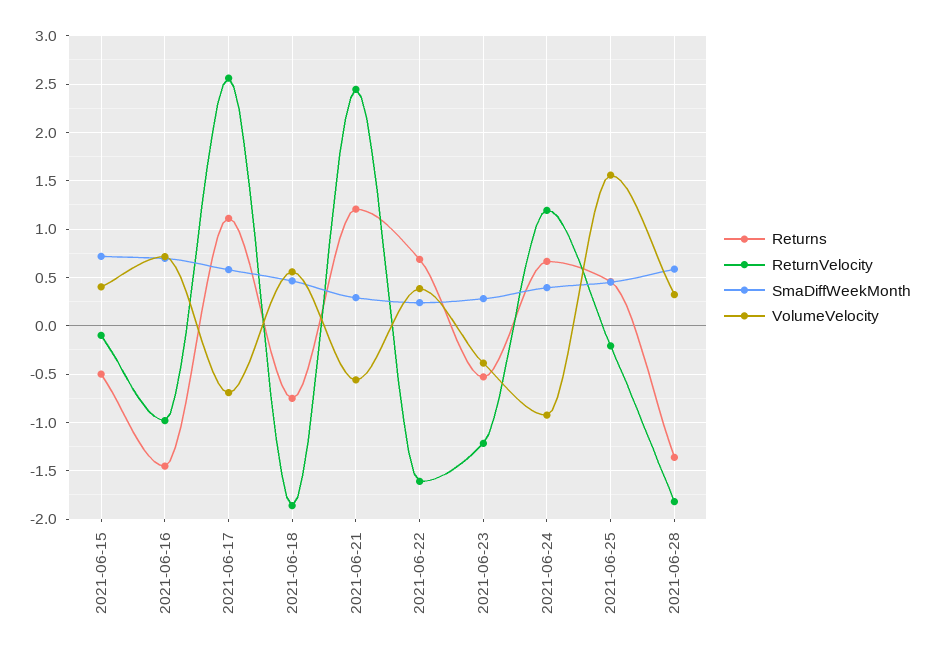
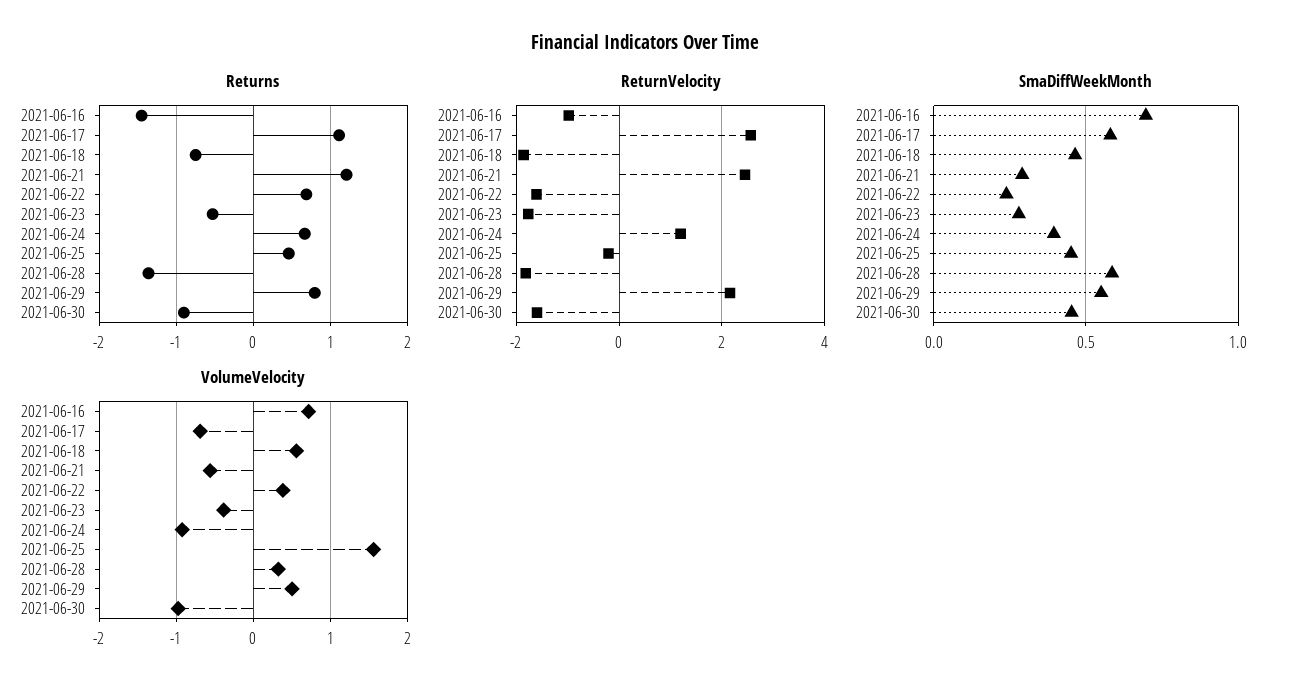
Returns, 2021-06-15: -0.5 -> none
ReturnVelocity, 2021-06-15: -0.1 -> none
SmaDiffWeekMonth, 2021-06-15: 0.7 -> none
VolumeVelocity, 2021-06-15: 0.4 -> none
ReturnVelocity, 2021-06-23: -1.2 -> -1.8
Returns, 2021-06-29: none -> 0.8
Returns, 2021-06-30: none -> -0.9
ReturnVelocity, 2021-06-29: none -> 2.2
ReturnVelocity, 2021-06-30: none -> -1.6
SmaDiffWeekMonth, 2021-06-29: none -> 0.55
SmaDiffWeekMonth, 2021-06-30: none -> 0.45
VolumeVelocity, 2021-06-29: none -> 0.5
VolumeVelocity, 2021-06-30: none -> -1

